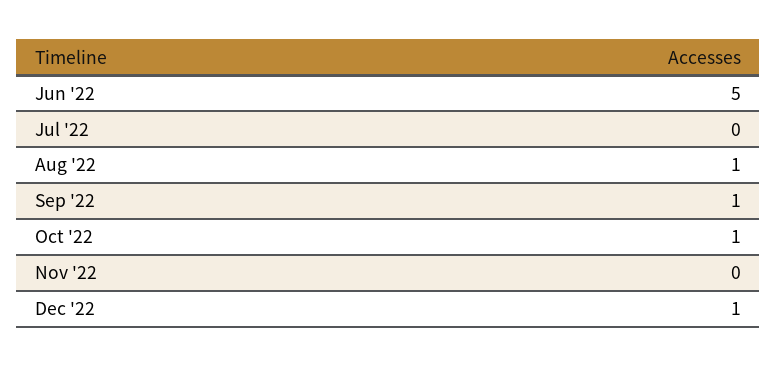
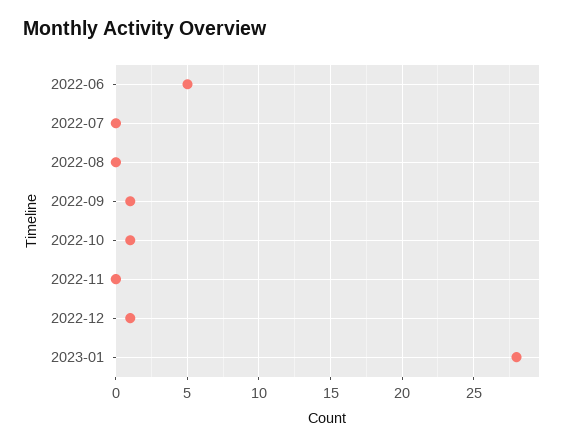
Aug '22: 1 -> 0
2023-01: none -> 28

